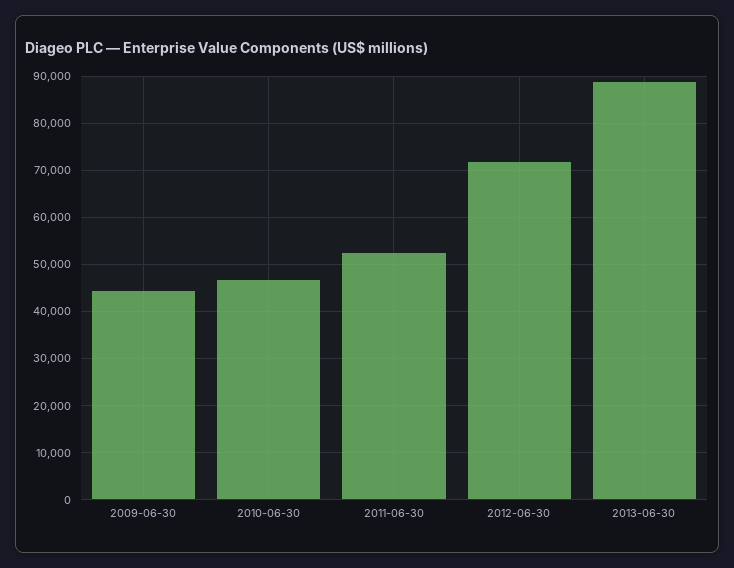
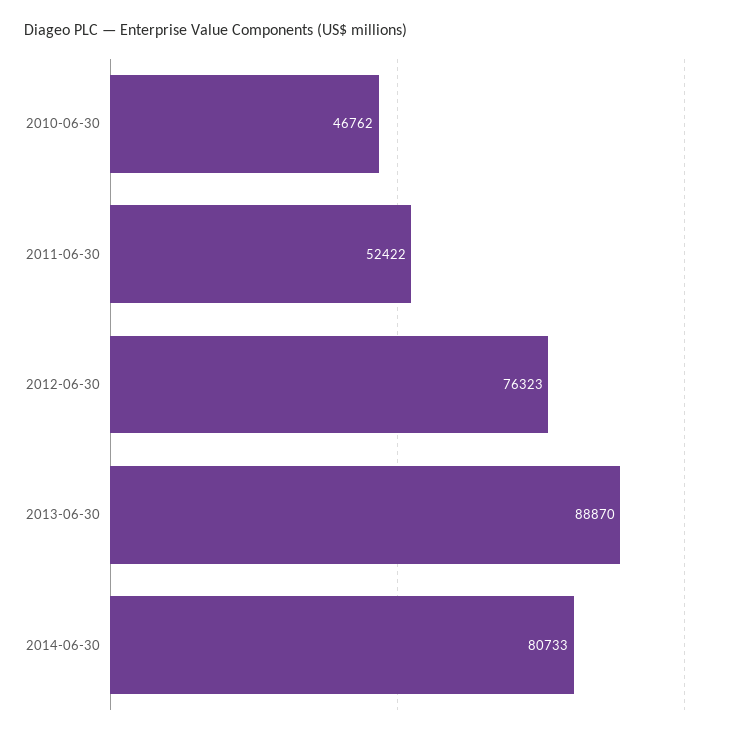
2009-06-30: 44000 -> none
2012-06-30: 72000 -> 76323
2014-06-30: none -> 80733

